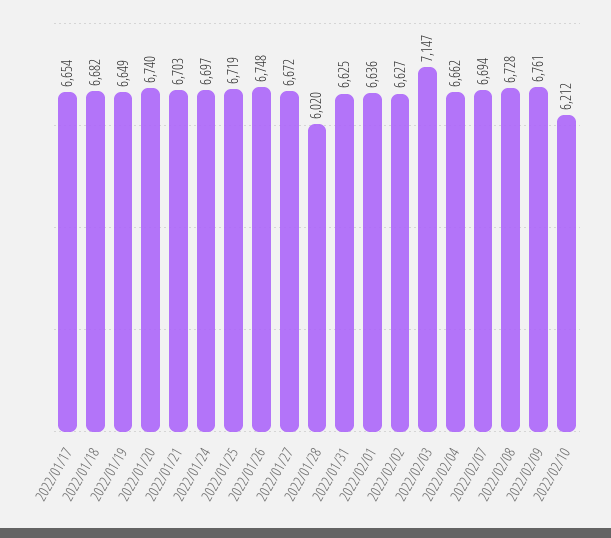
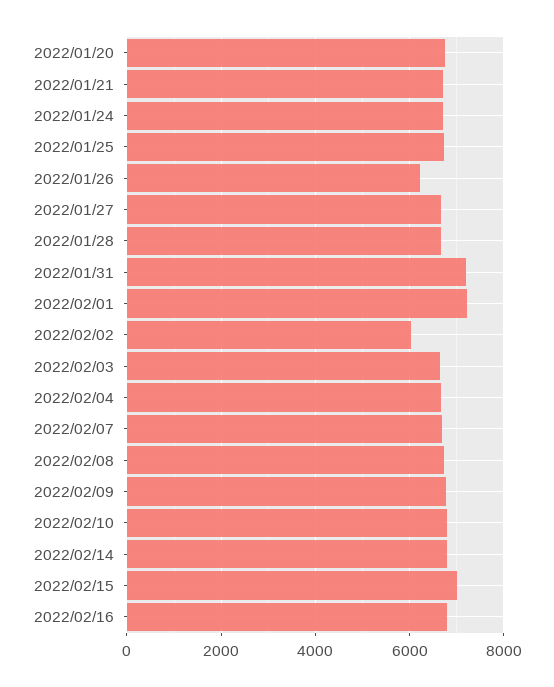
2022/01/17: 6654 -> none
2022/01/18: 6682 -> none
2022/01/19: 6649 -> none
2022/01/26: 6748 -> 6200
2022/01/28: 6020 -> 6600
2022/01/31: 6625 -> 7200
2022/02/01: 6636 -> 7200
2022/02/02: 6627 -> 6000
2022/02/03: 7147 -> 6600
2022/02/10: 6212 -> 6800
2022/02/14: none -> 6800
2022/02/15: none -> 7000
2022/02/16: none -> 6800

